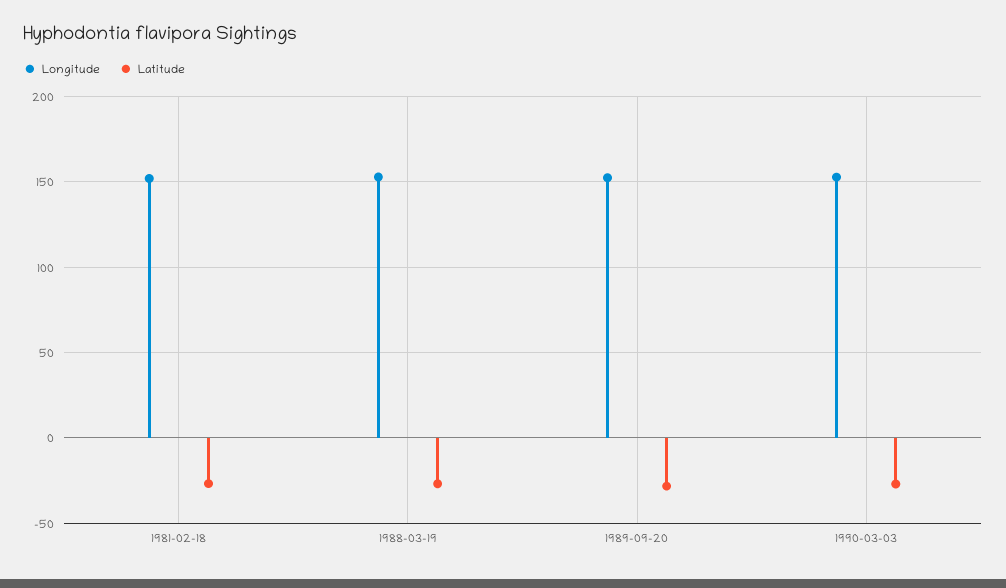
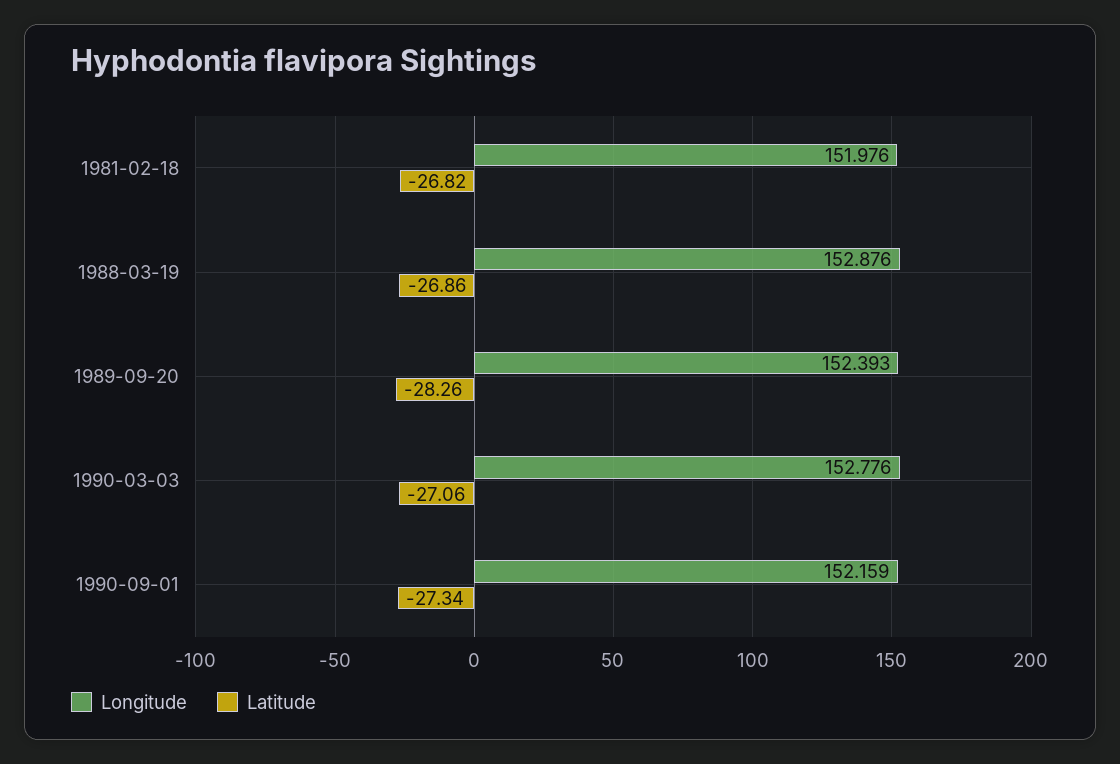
Longitude, 1990-09-01: none -> 152.159
Latitude, 1990-09-01: none -> -27.34

